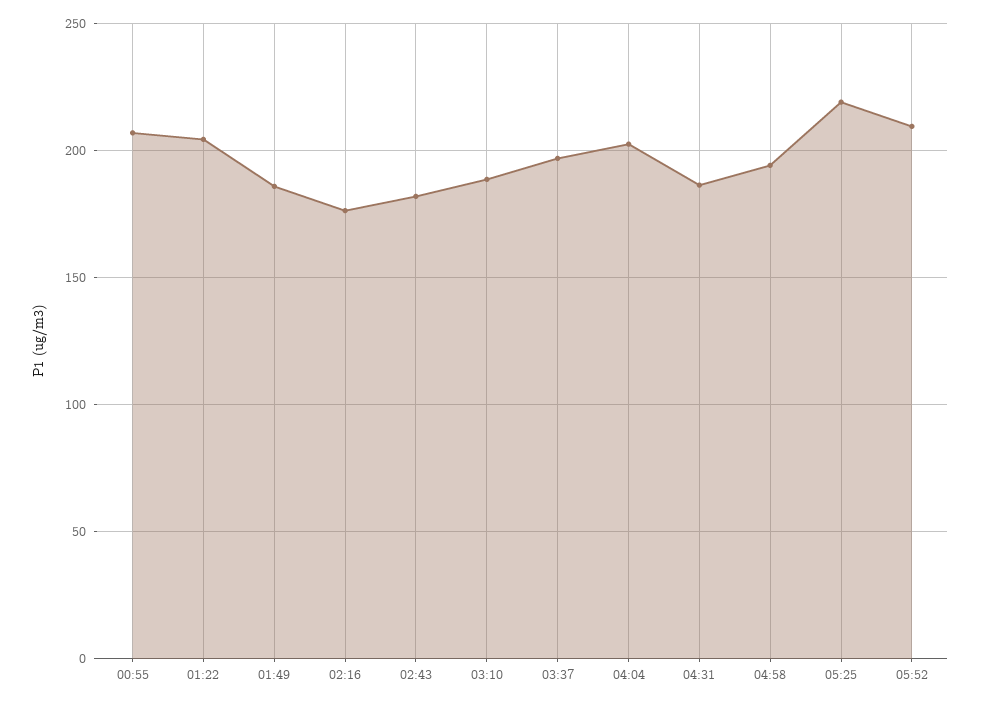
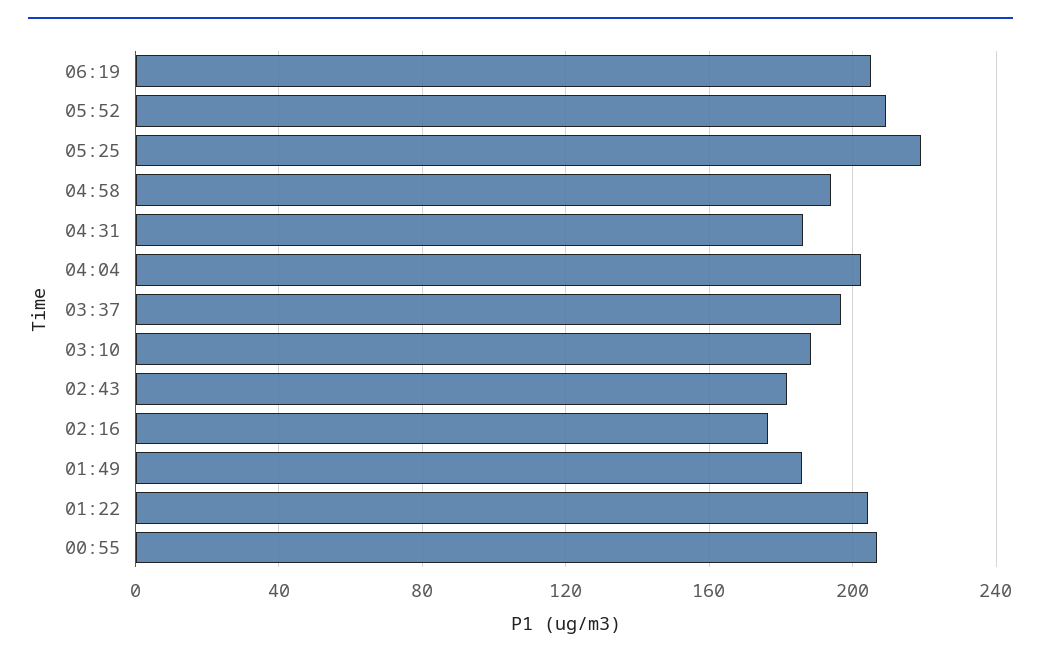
06:19: none -> 205

